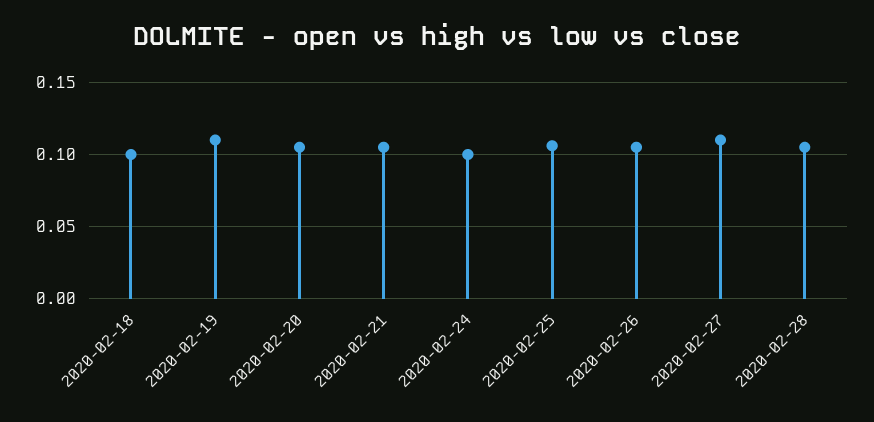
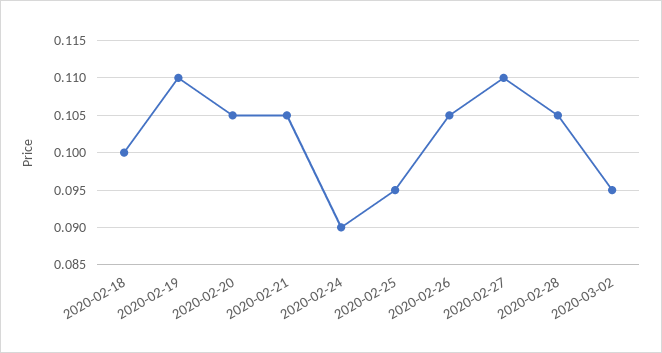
2020-02-24: 0.1 -> 0.09
2020-02-25: 0.105 -> 0.095
2020-03-02: none -> 0.095

